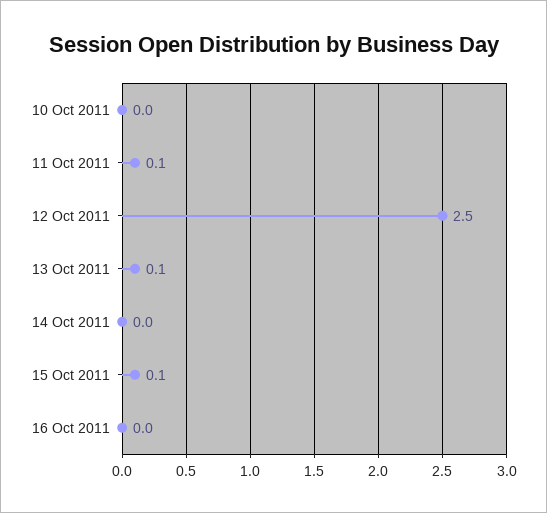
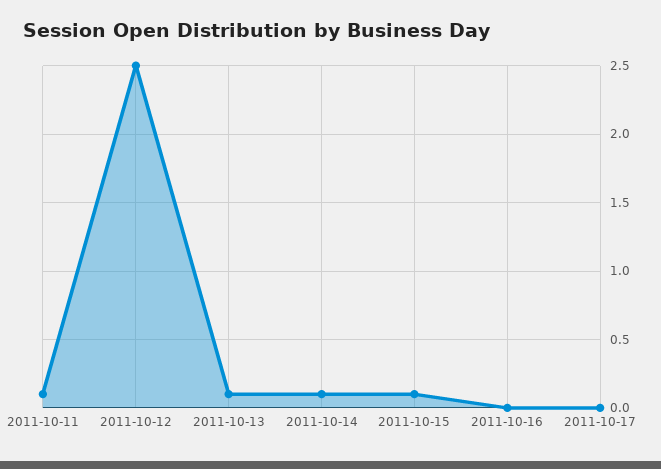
10 Oct 2011: 0 -> none
14 Oct 2011: 0 -> 0.1
2011-10-17: none -> 0

